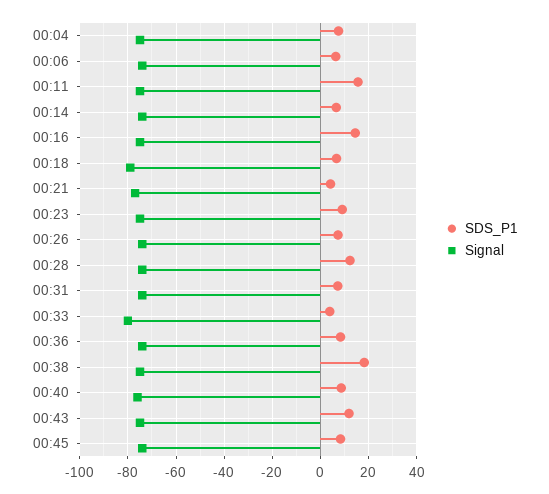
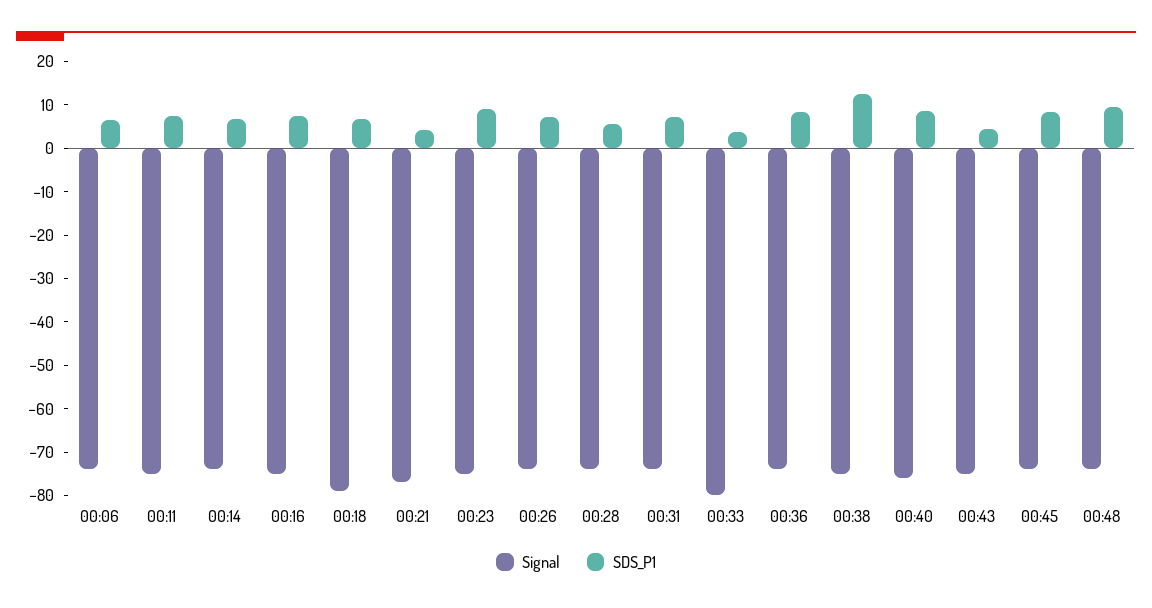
SDS_P1, 00:04: 7.5 -> none
Signal, 00:04: -75 -> none
SDS_P1, 00:11: 15 -> 8
SDS_P1, 00:16: 15 -> 8
SDS_P1, 00:28: 12.5 -> 6
SDS_P1, 00:38: 17.5 -> 12
SDS_P1, 00:43: 12.5 -> 4
Signal, 00:48: none -> -74
SDS_P1, 00:48: none -> 10

